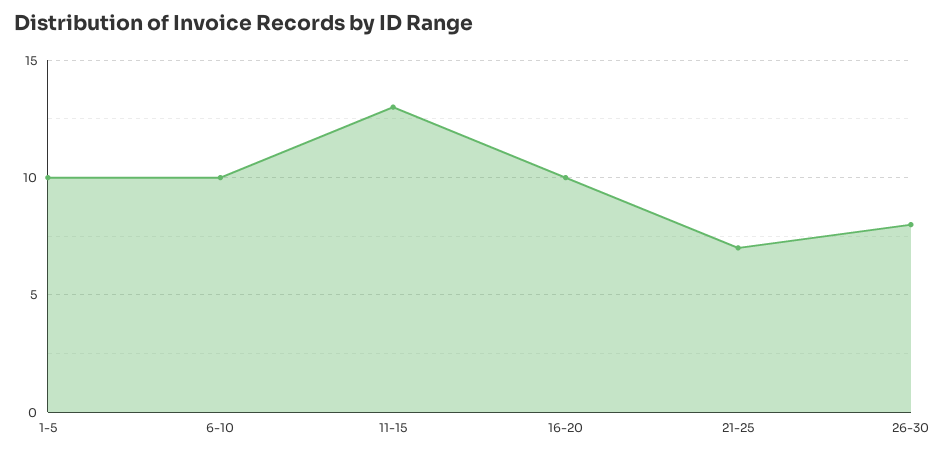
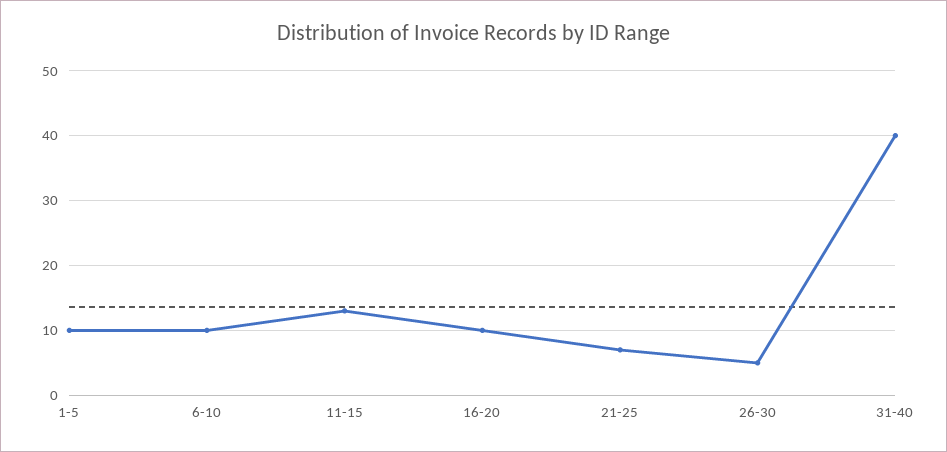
26-30: 8 -> 5
31-40: none -> 40

